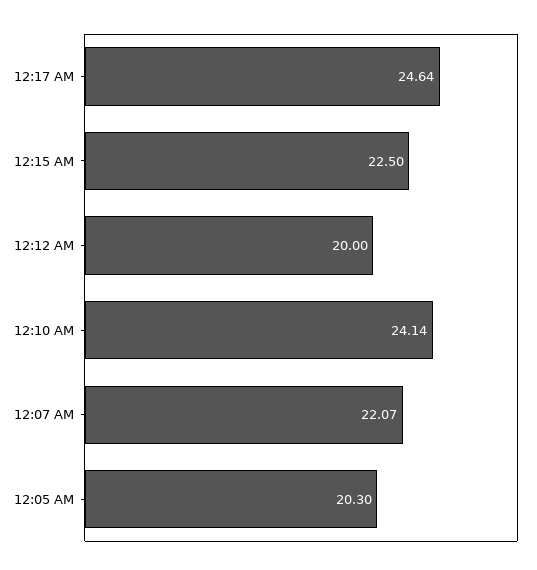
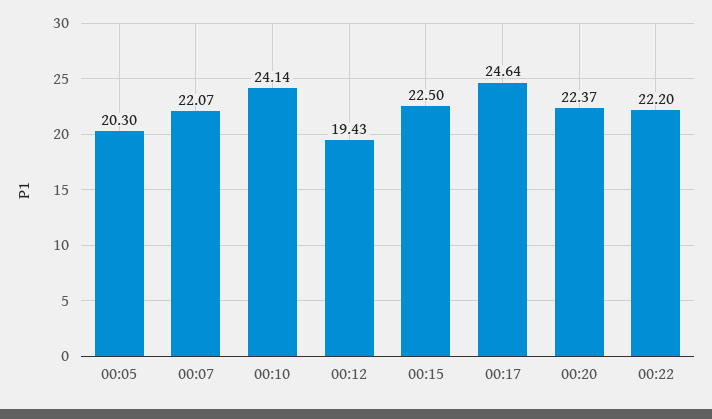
12:12 AM: 20 -> 19.43
00:20: none -> 22.37
00:22: none -> 22.2

